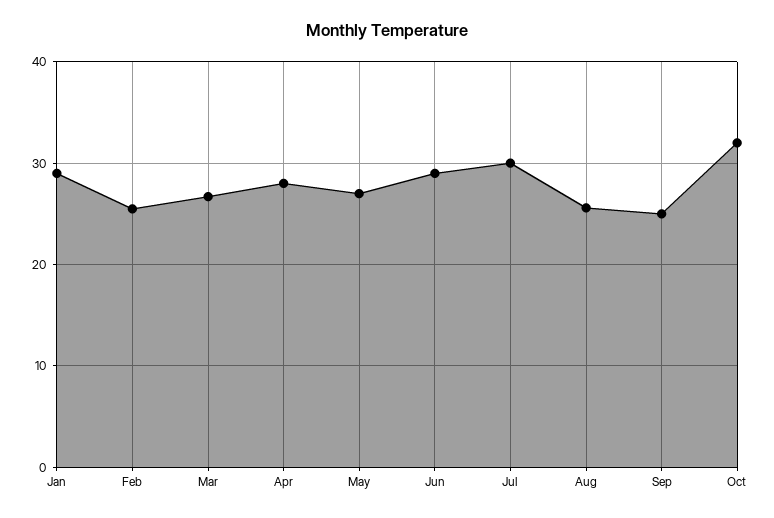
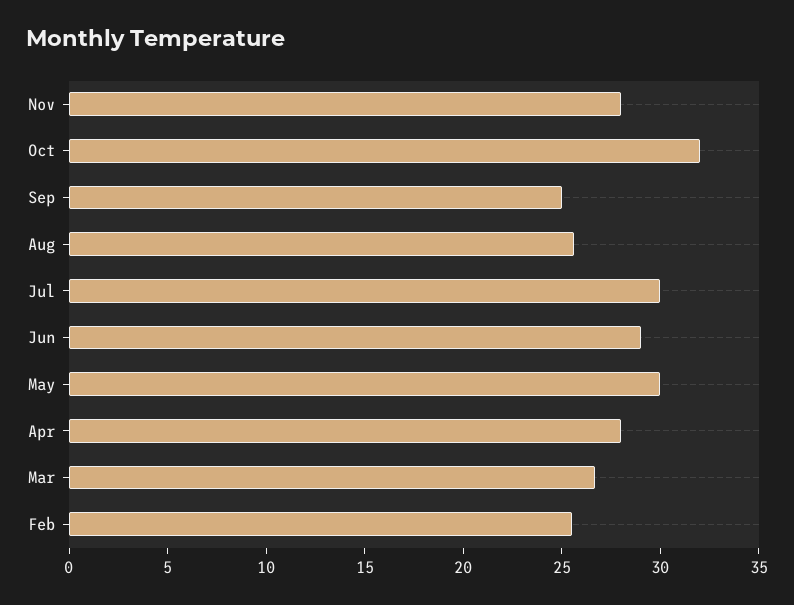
Jan: 29 -> none
May: 27 -> 30
Nov: none -> 28

